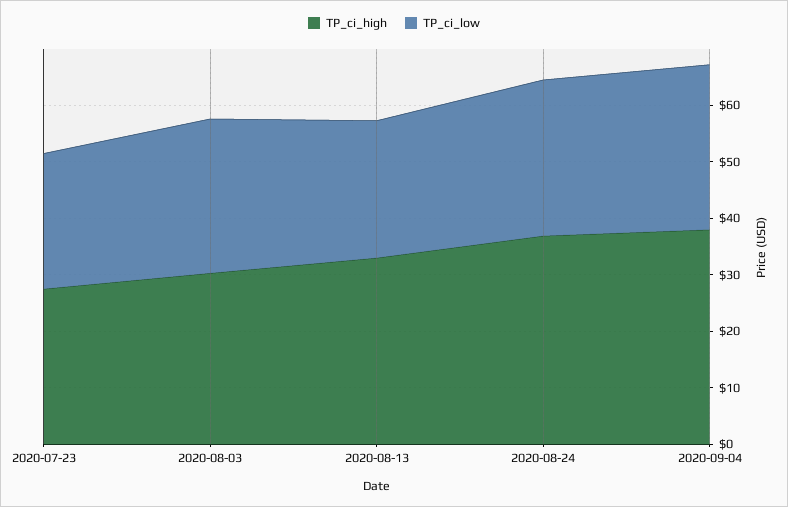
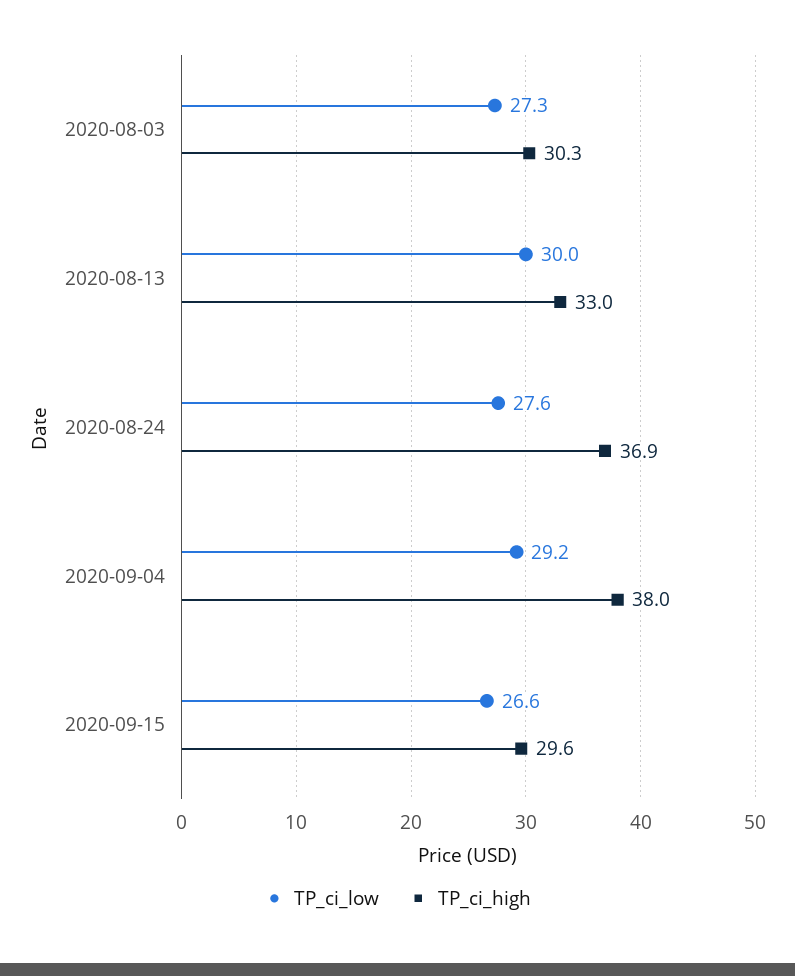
TP_ci_high, 2020-07-23: 28 -> none
TP_ci_low, 2020-07-23: 24 -> none
TP_ci_low, 2020-08-13: 24 -> 30
TP_ci_low, 2020-09-15: none -> 26.6
TP_ci_high, 2020-09-15: none -> 29.6

